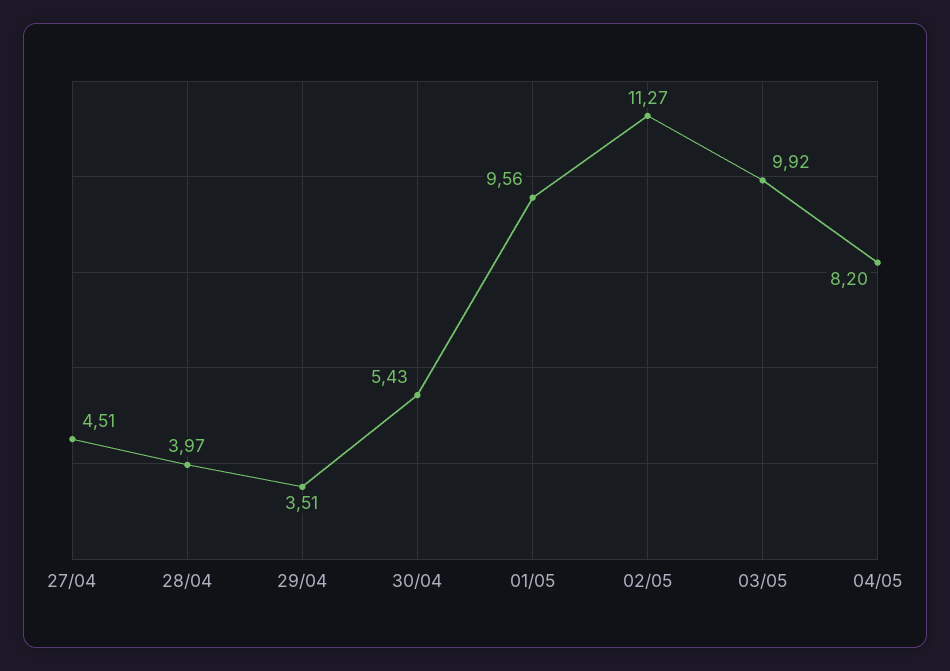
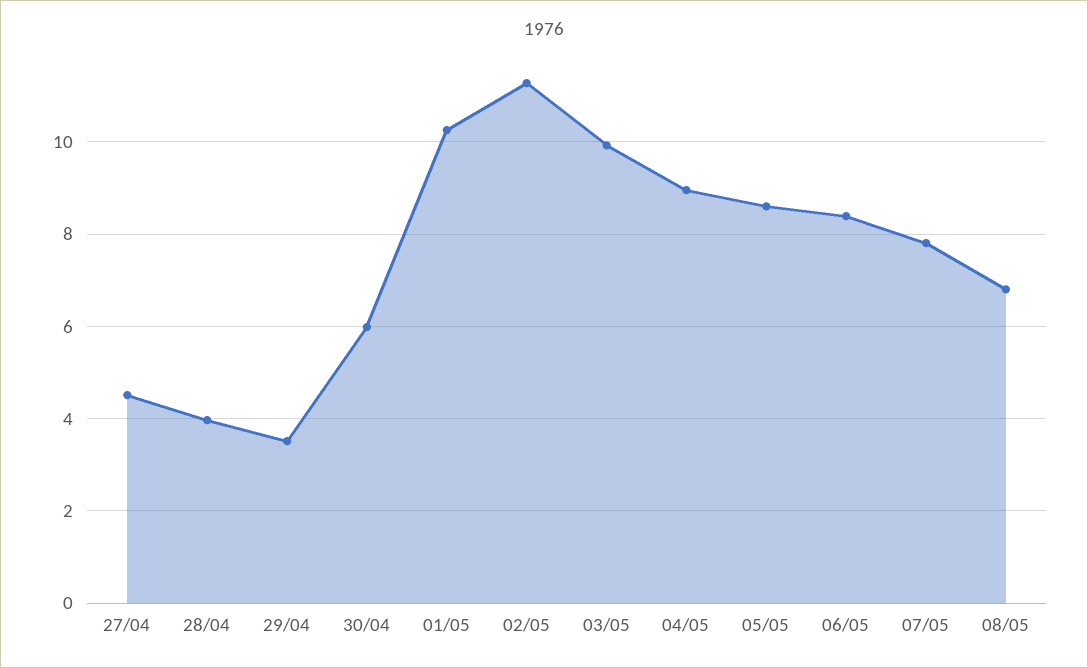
30/04: 5.43 -> 6
01/05: 9.56 -> 10.2
04/05: 8.2 -> 9
05/05: none -> 8.6
06/05: none -> 8.4
07/05: none -> 7.8
08/05: none -> 6.8

